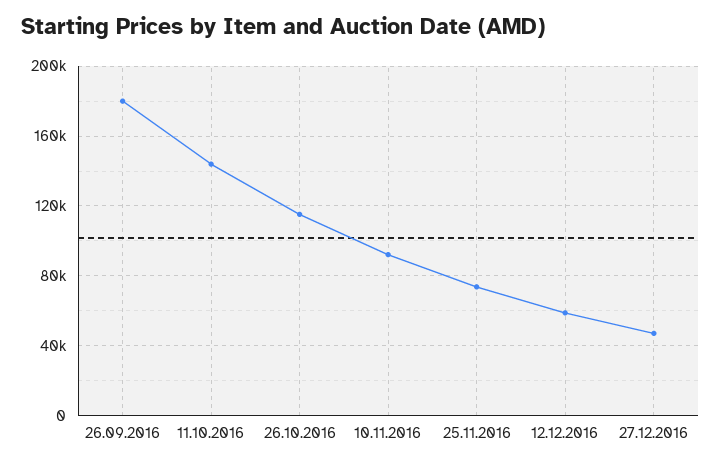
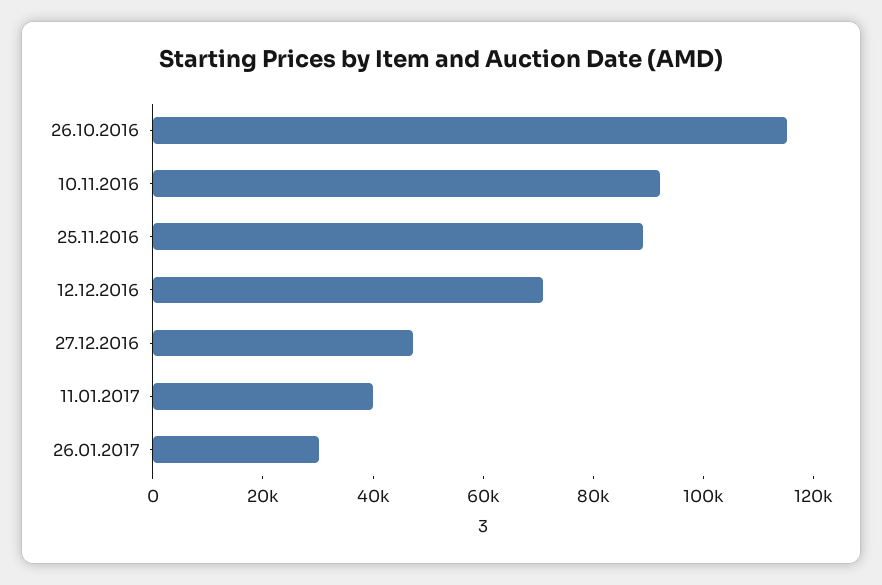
26.09.2016: 180000 -> none
11.10.2016: 145000 -> none
25.11.2016: 75000 -> 90000
12.12.2016: 60000 -> 70000
11.01.2017: none -> 40000
26.01.2017: none -> 30000

